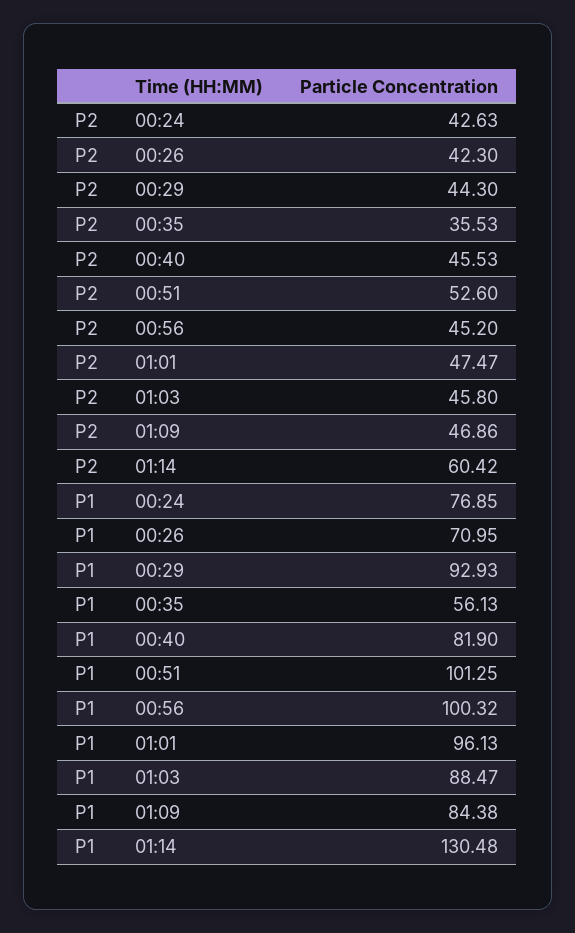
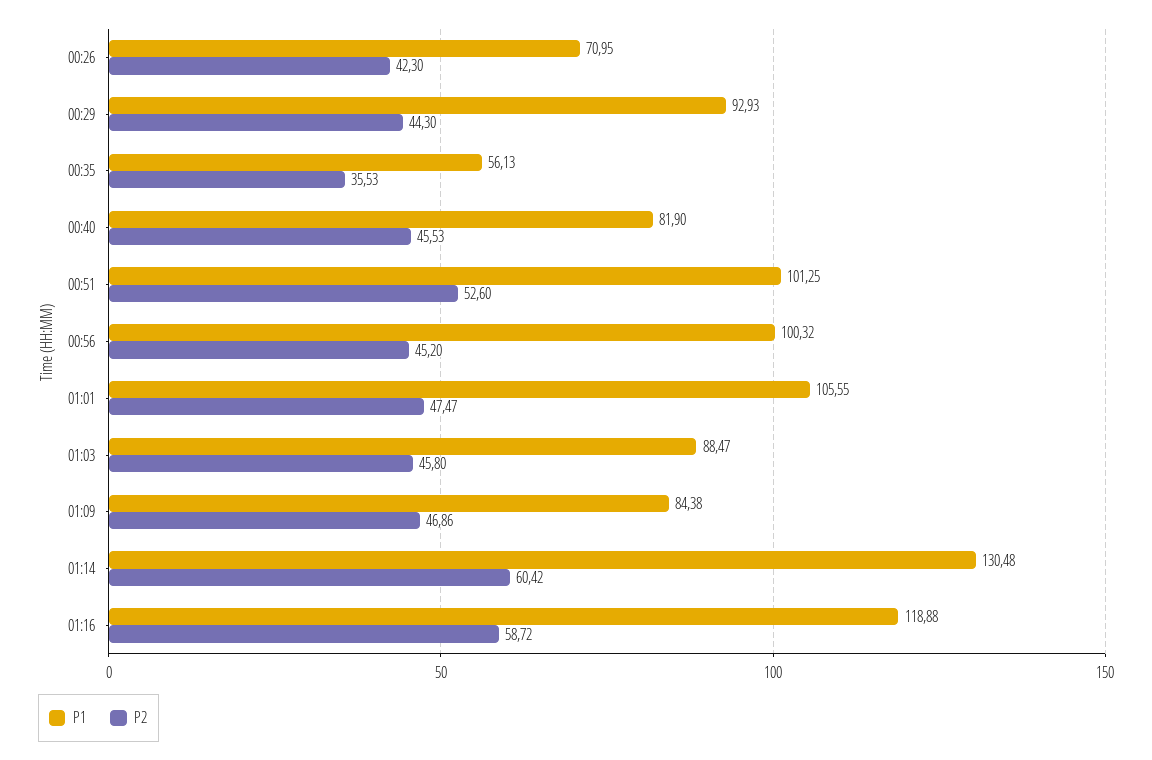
P2, 00:24: 42.63 -> none
P1, 00:24: 76.85 -> none
P1, 01:01: 96.13 -> 105.55
P1, 01:16: none -> 118.88
P2, 01:16: none -> 58.72

